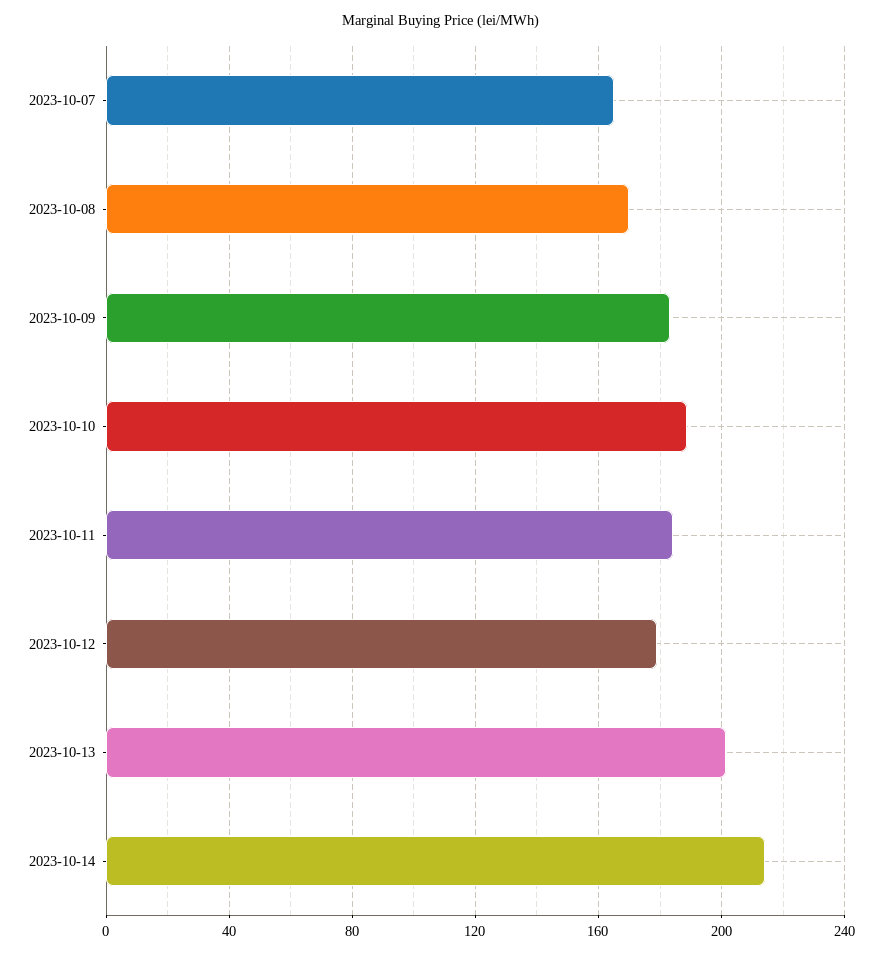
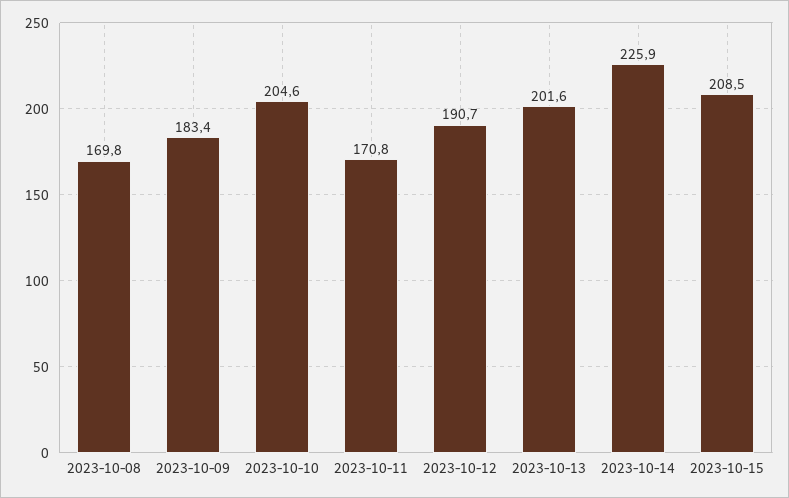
2023-10-07: 165 -> none
2023-10-10: 190 -> 204.6
2023-10-11: 185 -> 170.8
2023-10-12: 180 -> 190.7
2023-10-14: 215 -> 225.9
2023-10-15: none -> 208.5

